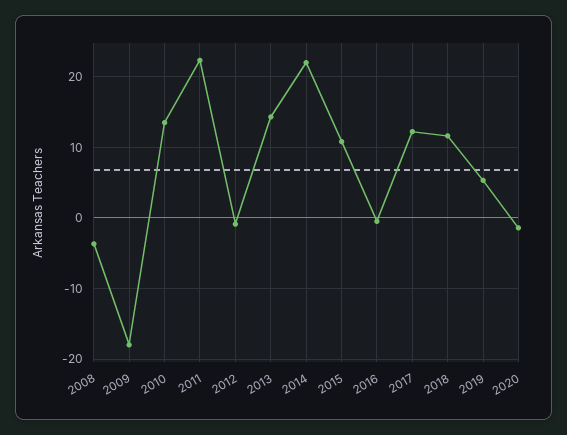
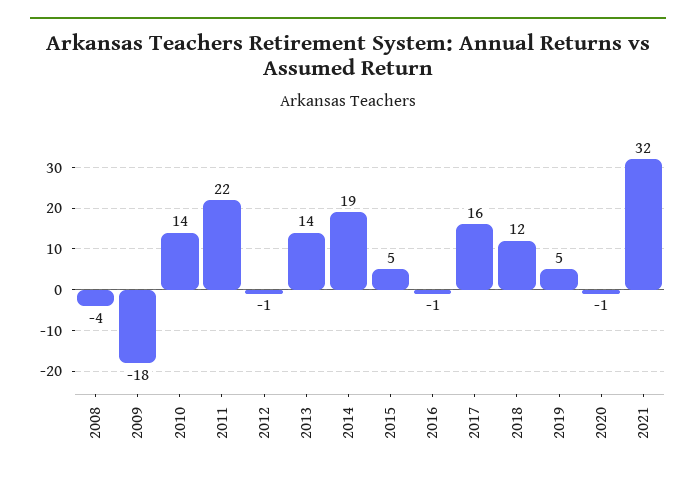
2014: 22 -> 19
2015: 11 -> 5
2017: 12 -> 16
2021: none -> 32

